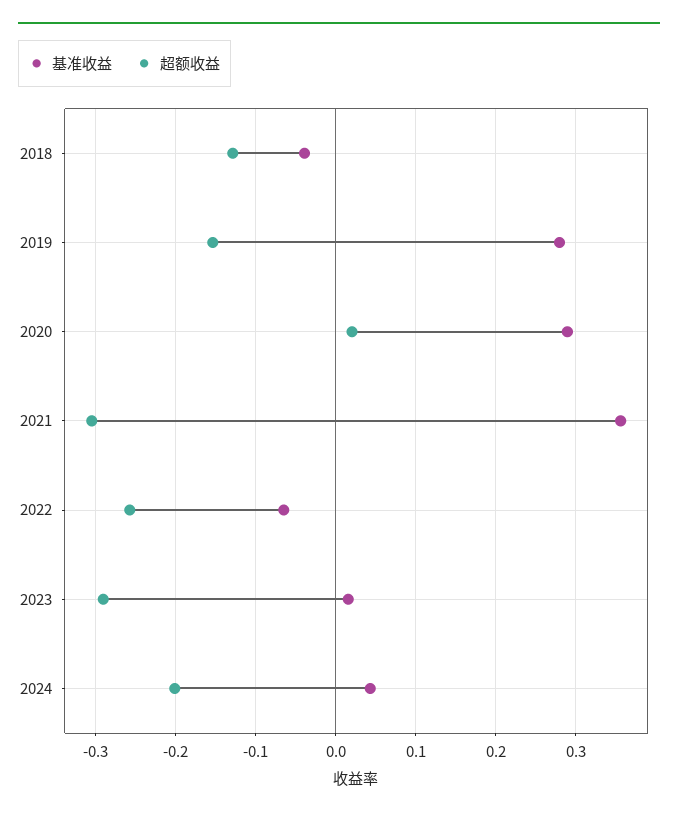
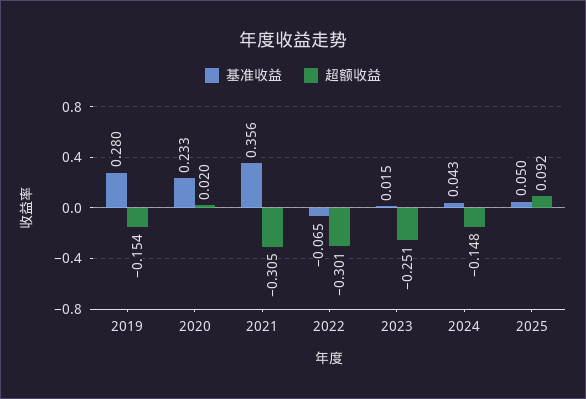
基准收益, 2018: -0.04 -> none
超额收益, 2018: -0.13 -> none
基准收益, 2020: 0.29 -> 0.233
超额收益, 2022: -0.26 -> -0.301
超额收益, 2023: -0.29 -> -0.251
超额收益, 2024: -0.2 -> -0.148
基准收益, 2025: none -> 0.05
超额收益, 2025: none -> 0.092

